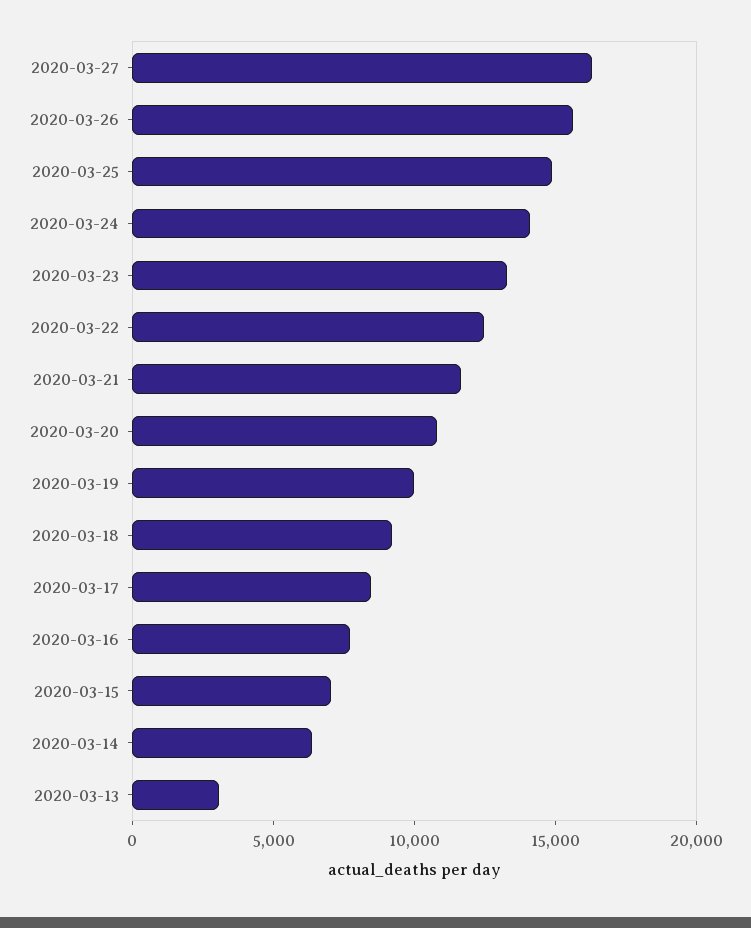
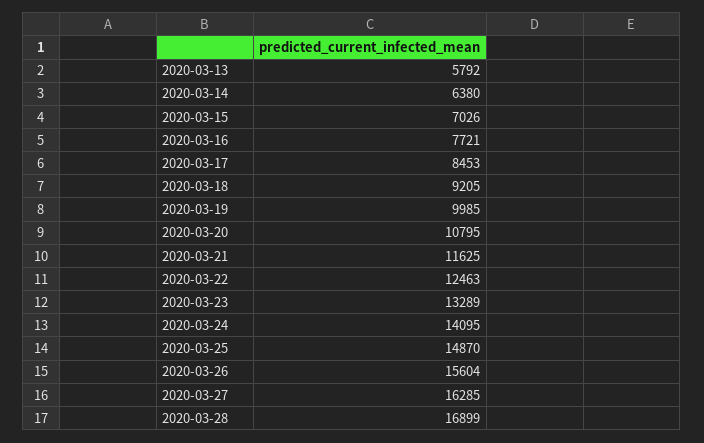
2020-03-13: 3000 -> 5792
2020-03-28: none -> 16899

